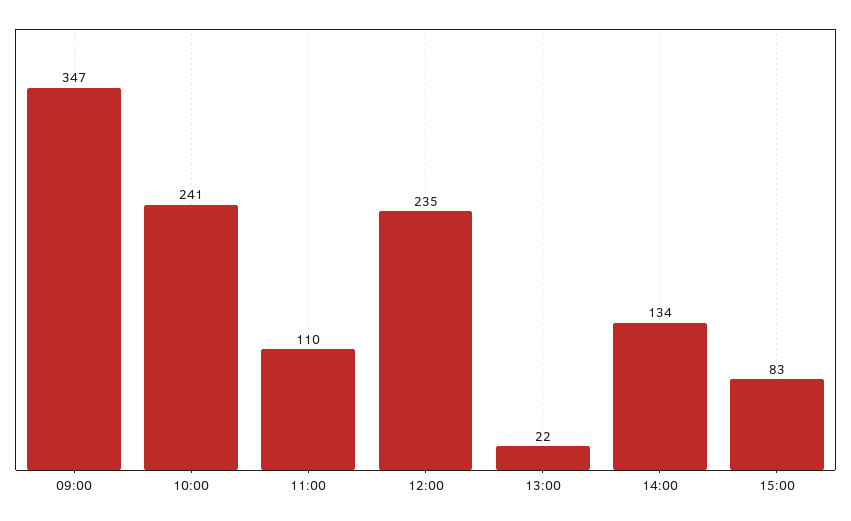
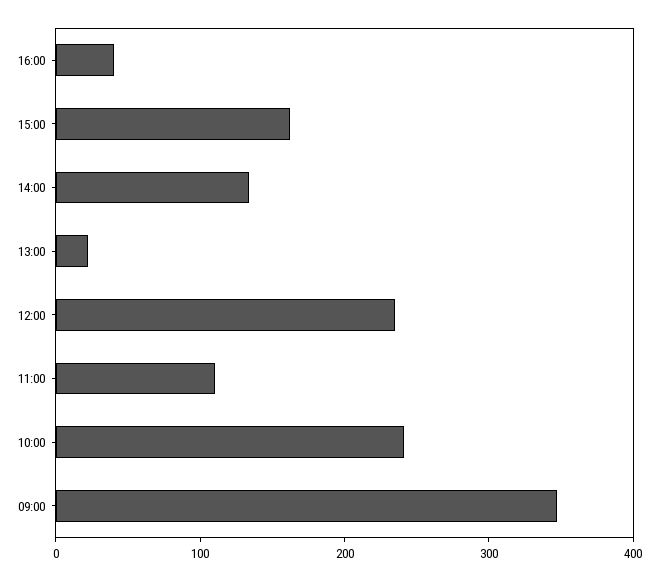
15:00: 83 -> 160
16:00: none -> 40

